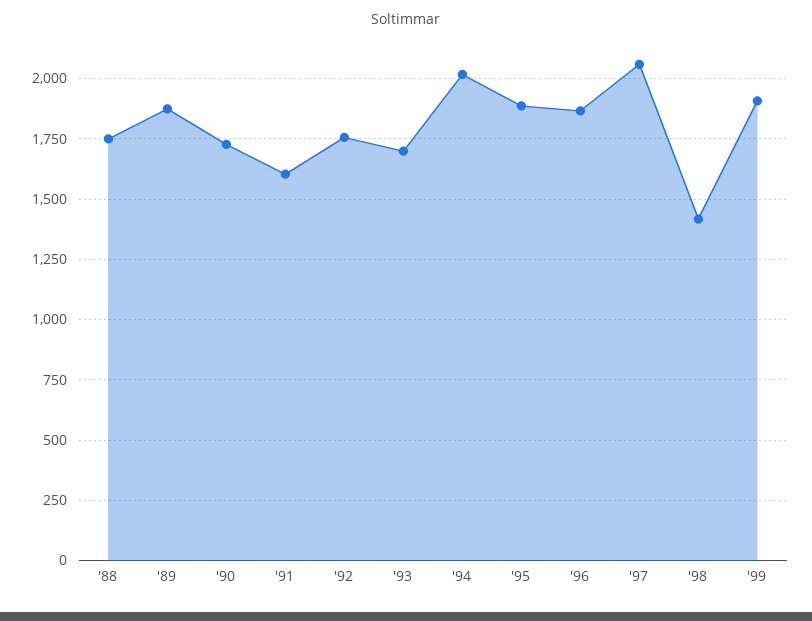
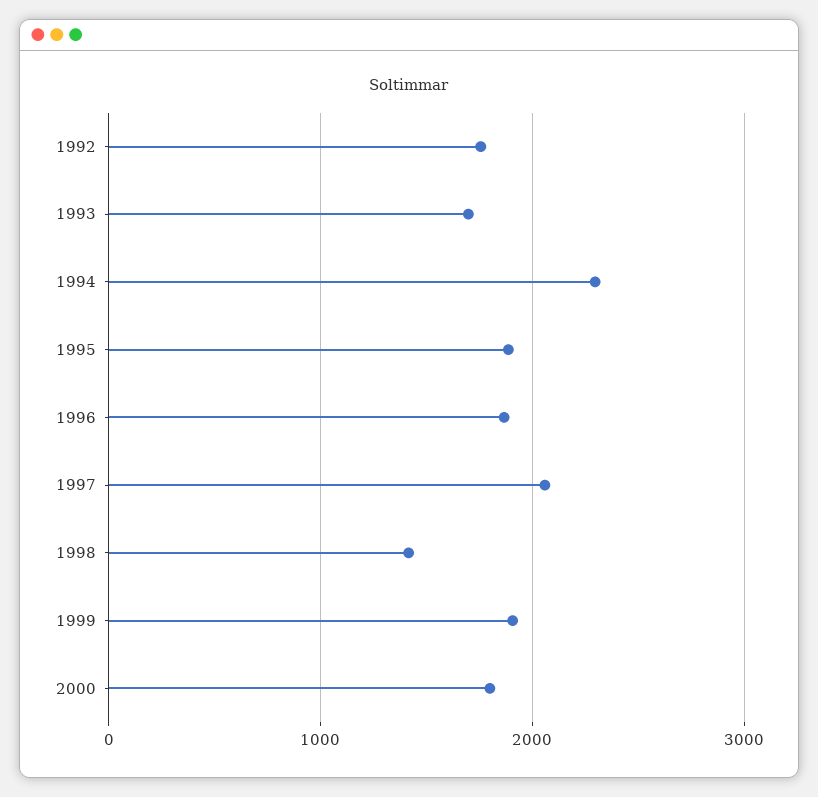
'88: 1750 -> none
'89: 1875 -> none
'90: 1725 -> none
'91: 1600 -> none
'94: 2025 -> 2300
2000: none -> 1800

